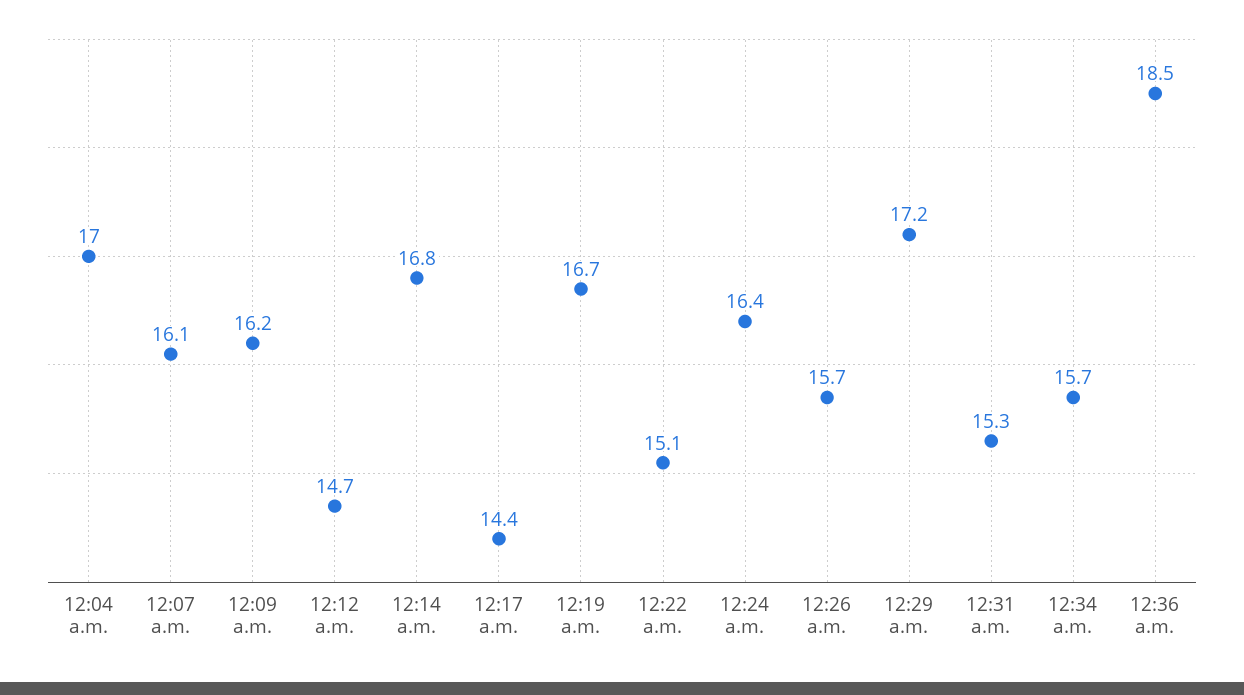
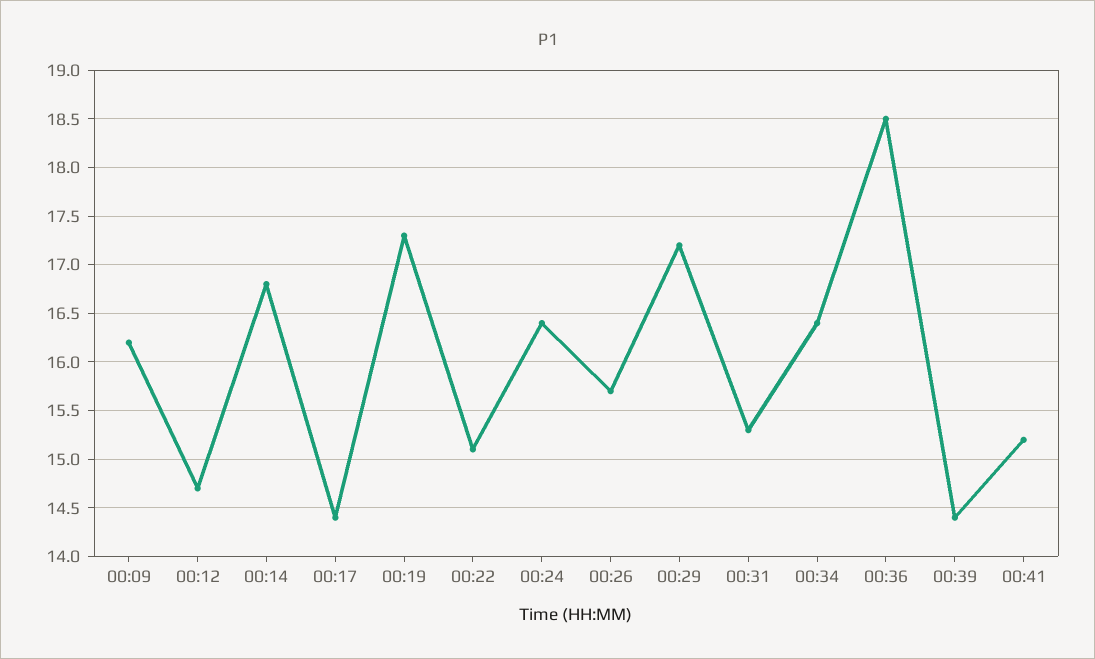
12:04 a.m.: 17 -> none
12:07 a.m.: 16.1 -> none
12:19 a.m.: 16.7 -> 17.3
12:34 a.m.: 15.7 -> 16.4
00:39: none -> 14.4
00:41: none -> 15.2

